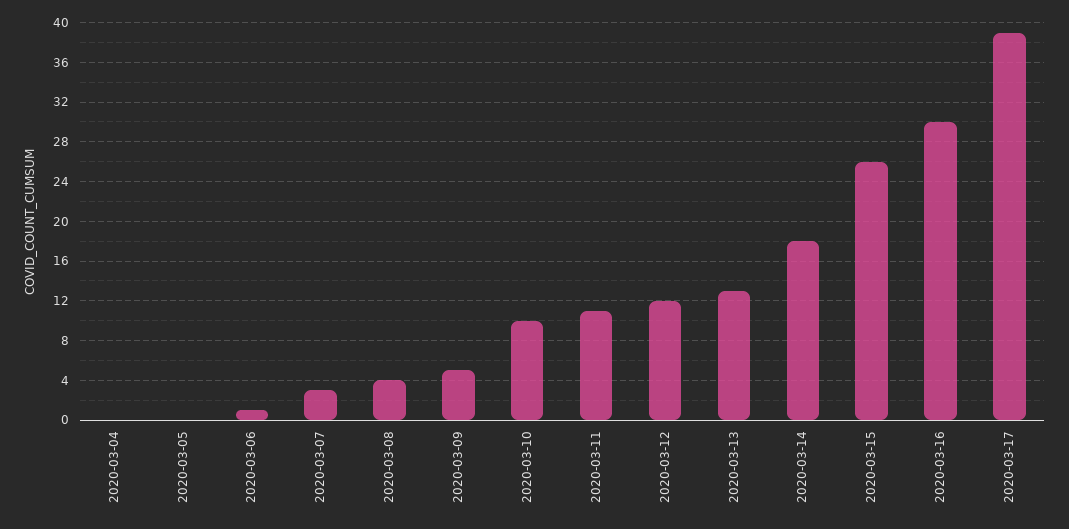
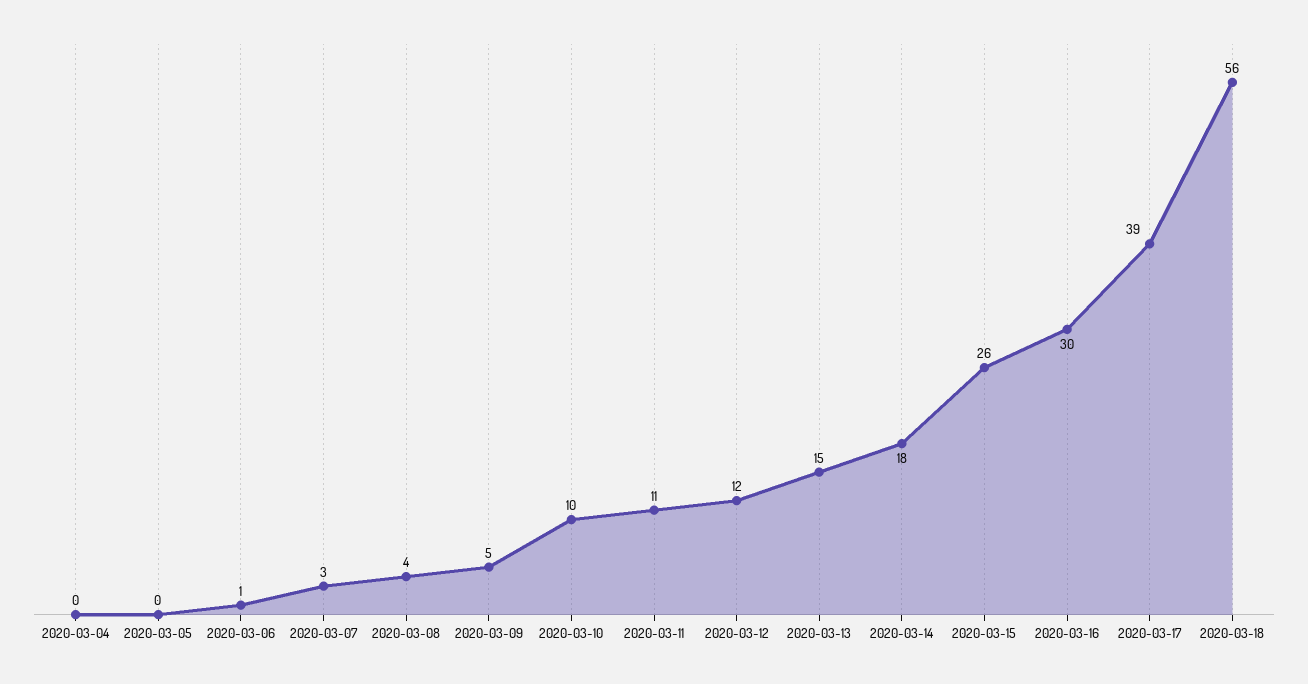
2020-03-13: 13 -> 15
2020-03-18: none -> 56

